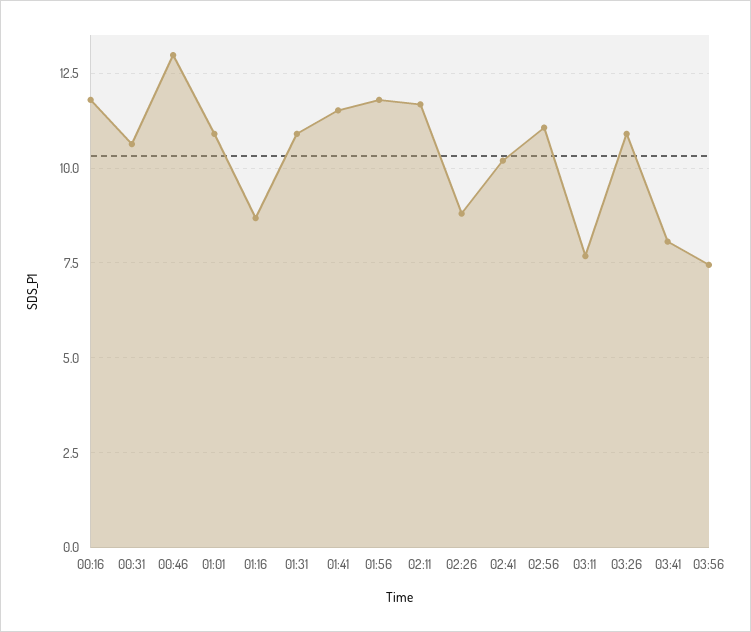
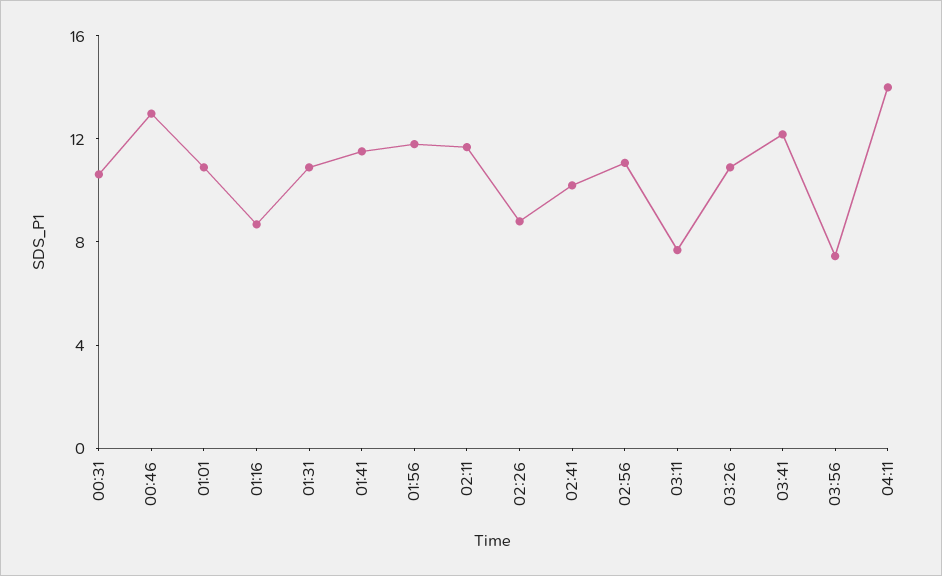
00:16: 11.75 -> none
03:41: 8 -> 12
04:11: none -> 14

